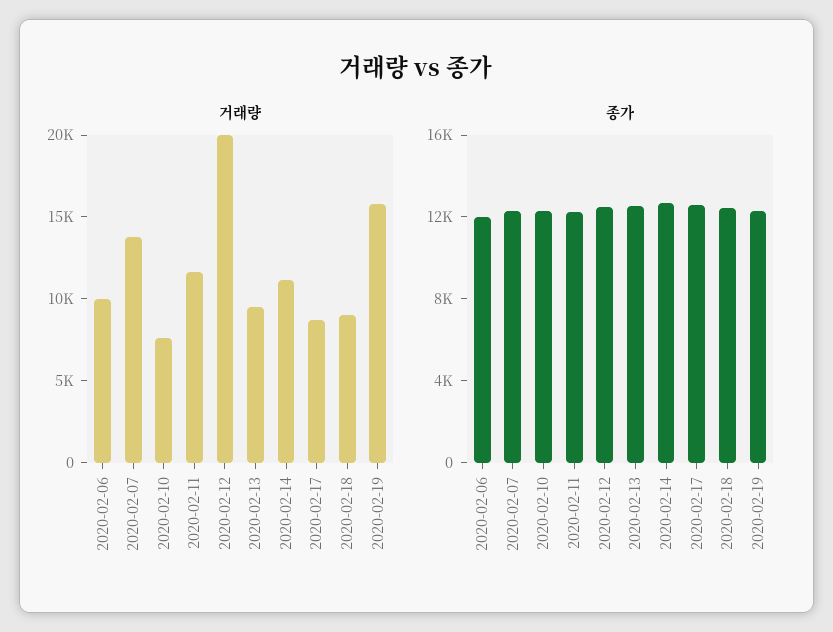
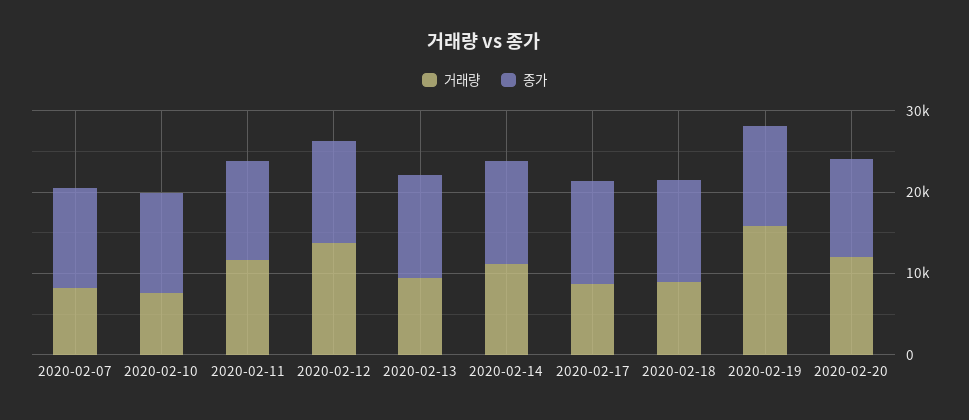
거래량, 2020-02-06: 10000 -> none
거래량, 2020-02-07: 14000 -> 8000
거래량, 2020-02-12: 20000 -> 14000
종가, 2020-02-06: 12000 -> none
거래량, 2020-02-20: none -> 12000
종가, 2020-02-20: none -> 12000

